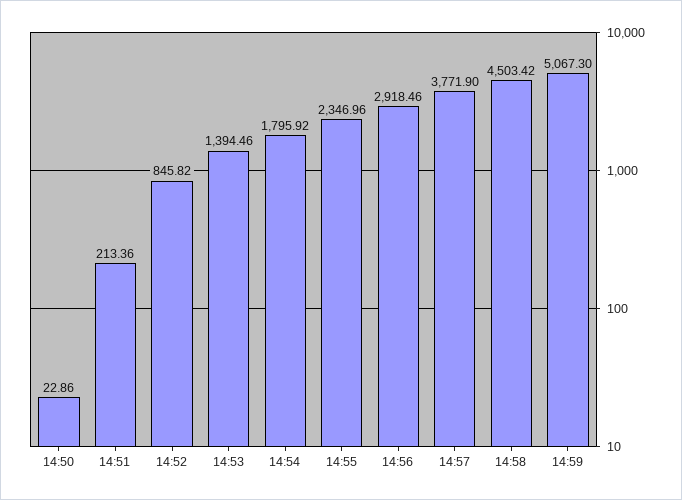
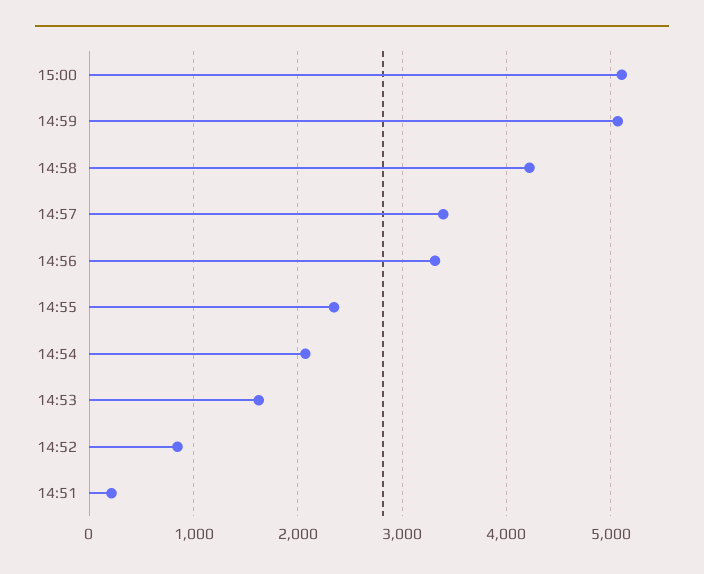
14:50: 22.86 -> none
14:53: 1394.46 -> 1600
14:54: 1795.92 -> 2100
14:56: 2918.46 -> 3300
14:57: 3771.9 -> 3400
14:58: 4503.42 -> 4200
15:00: none -> 5100

